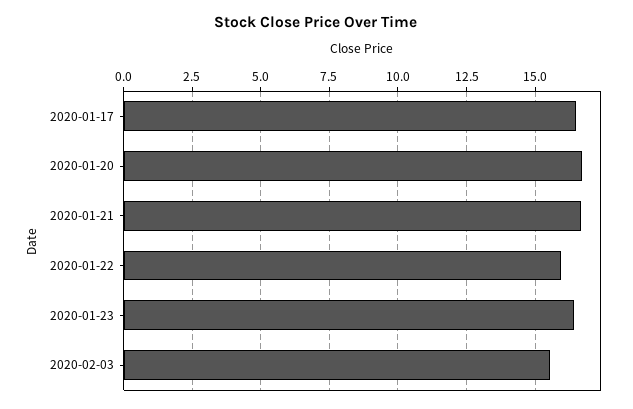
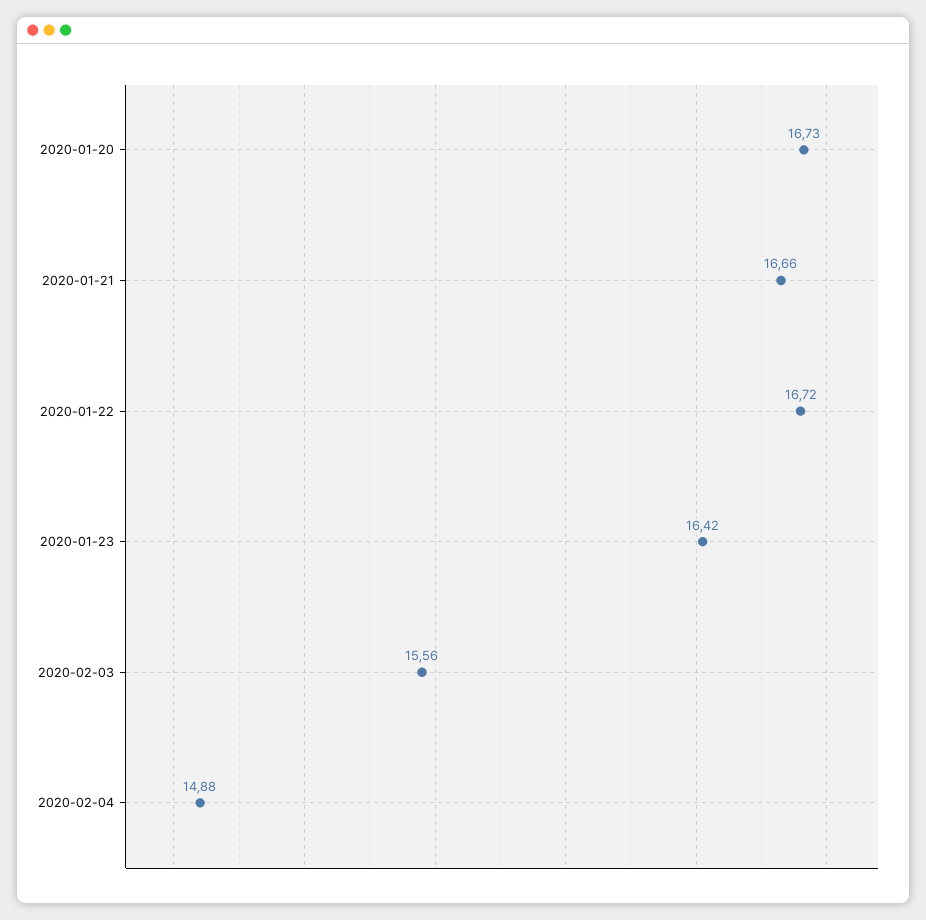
2020-01-17: 16.5 -> none
2020-01-22: 16 -> 16.72
2020-02-04: none -> 14.88

